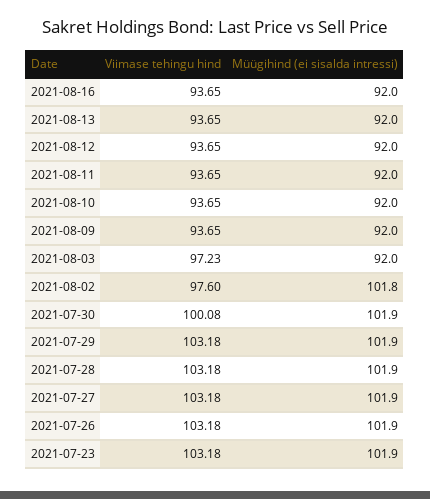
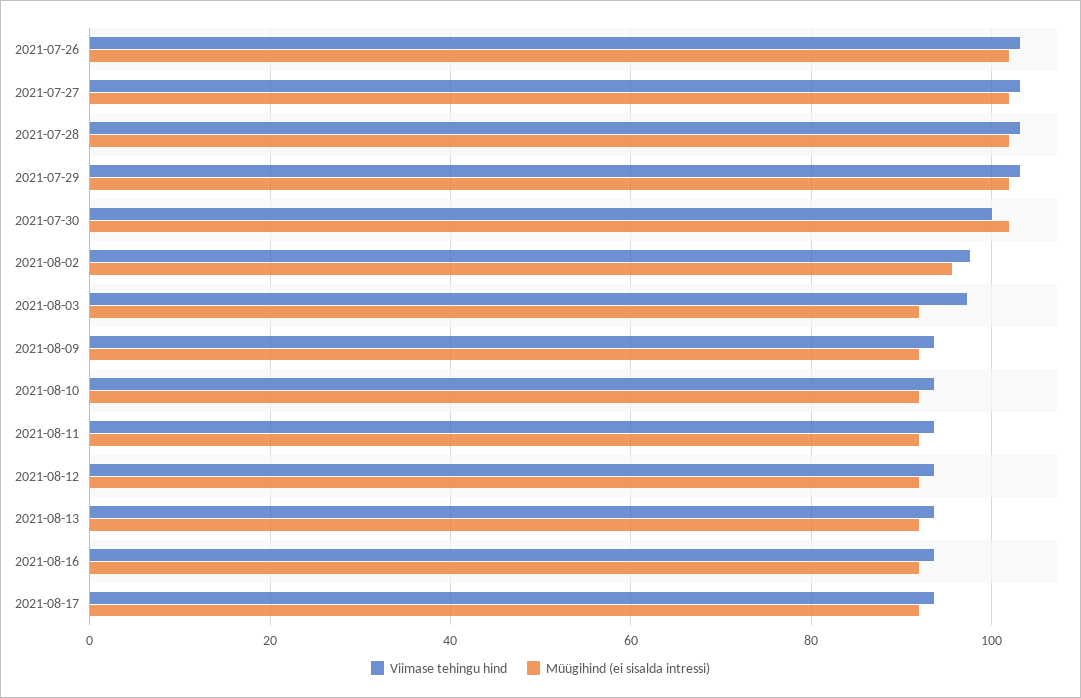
Müügihind (ei sisalda intressi), 2021-08-02: 101.8 -> 96
Viimase tehingu hind, 2021-07-23: 103.18 -> none
Müügihind (ei sisalda intressi), 2021-07-23: 101.9 -> none
Viimase tehingu hind, 2021-08-17: none -> 94
Müügihind (ei sisalda intressi), 2021-08-17: none -> 92

